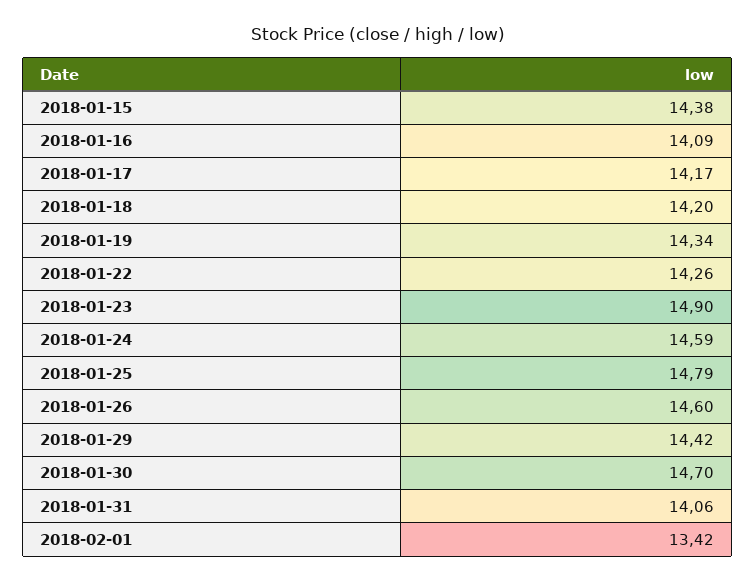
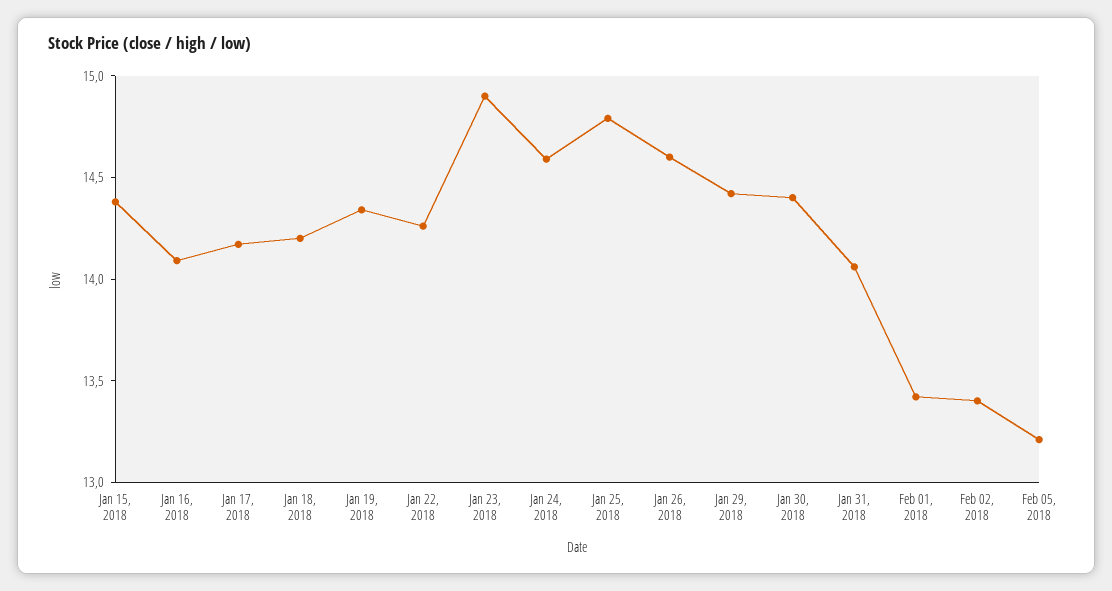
2018-01-30: 14.7 -> 14.4
Feb 02, 2018: none -> 13.4
Feb 05, 2018: none -> 13.2

